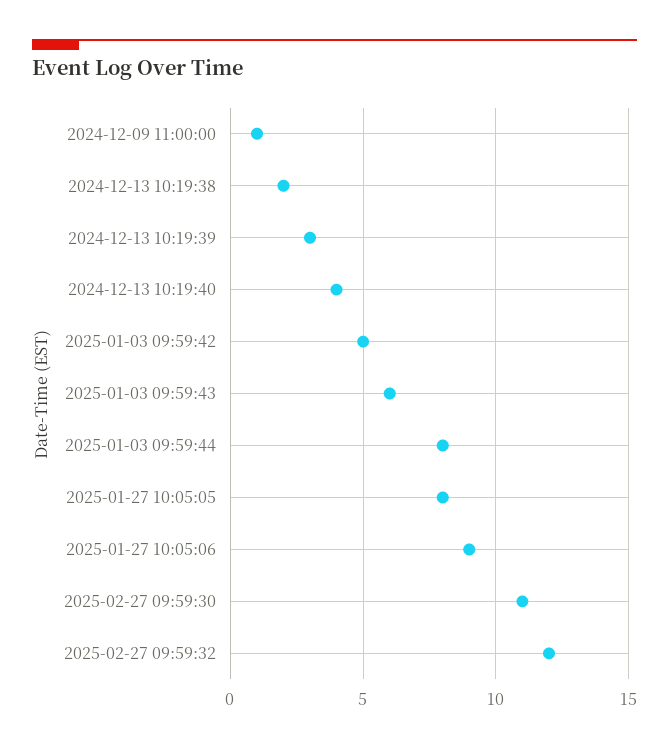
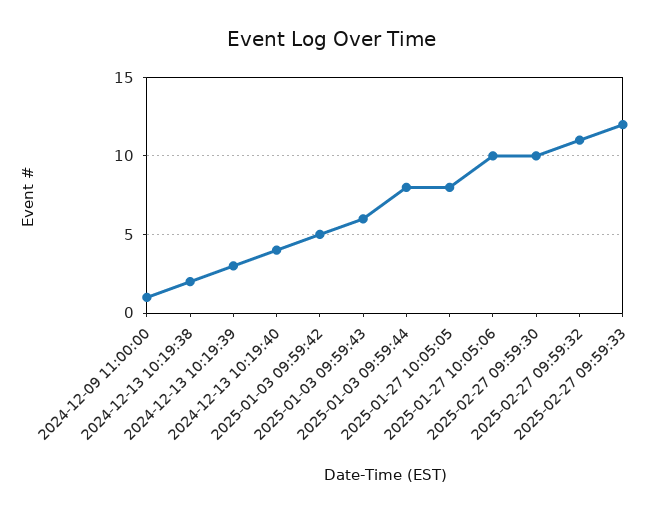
2025-01-27 10:05:06: 9 -> 10
2025-02-27 09:59:30: 11 -> 10
2025-02-27 09:59:32: 12 -> 11
2025-02-27 09:59:33: none -> 12

